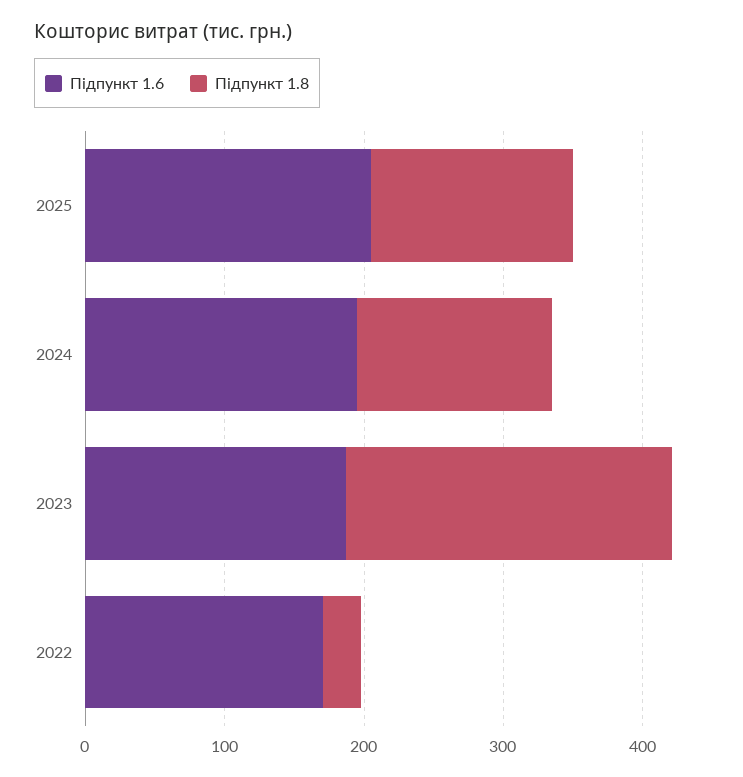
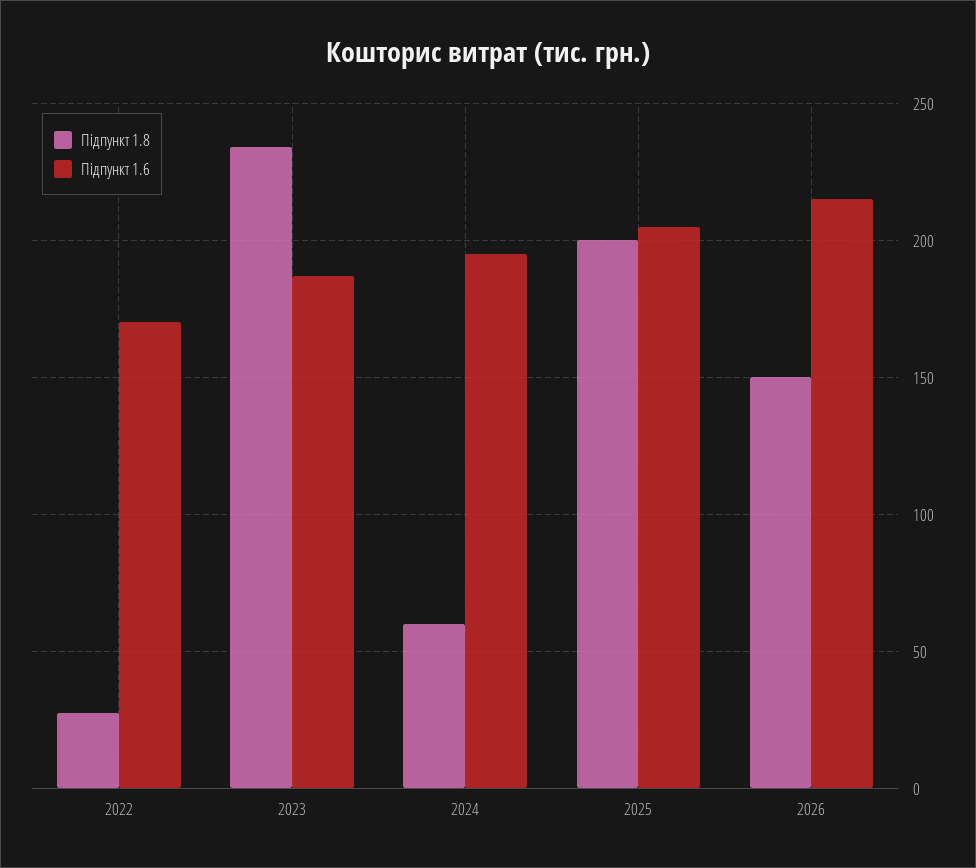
Підпункт 1.8, 2025: 140 -> 200
Підпункт 1.8, 2024: 140 -> 60
Підпункт 1.8, 2026: none -> 150
Підпункт 1.6, 2026: none -> 215

